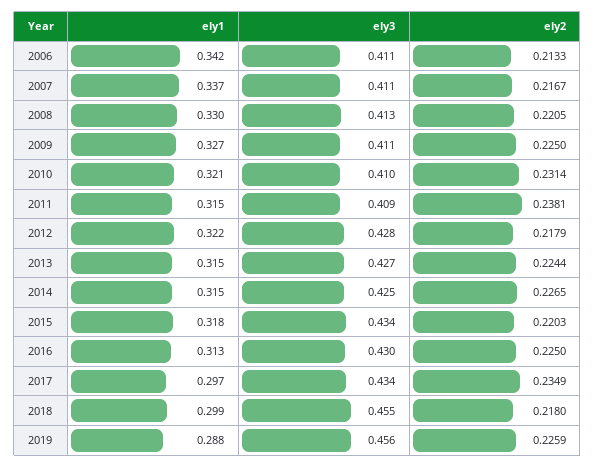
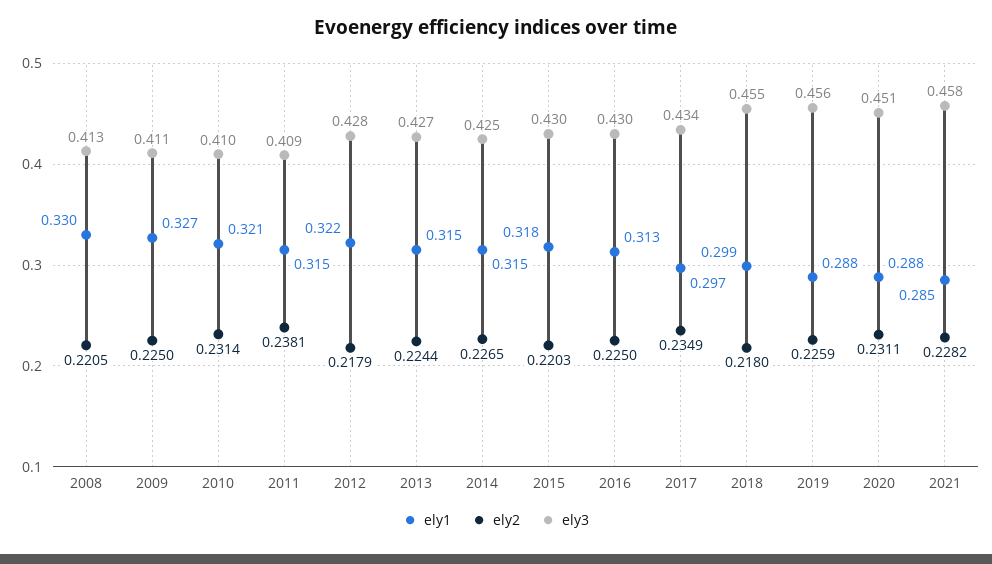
ely1, 2006: 0.342 -> none
ely3, 2006: 0.411 -> none
ely2, 2006: 0.2133 -> none
ely1, 2007: 0.337 -> none
ely3, 2007: 0.411 -> none
ely2, 2007: 0.2167 -> none
ely3, 2015: 0.434 -> 0.43
ely1, 2020: none -> 0.288
ely2, 2020: none -> 0.2311
ely3, 2020: none -> 0.451
ely1, 2021: none -> 0.285
ely2, 2021: none -> 0.2282
ely3, 2021: none -> 0.458

